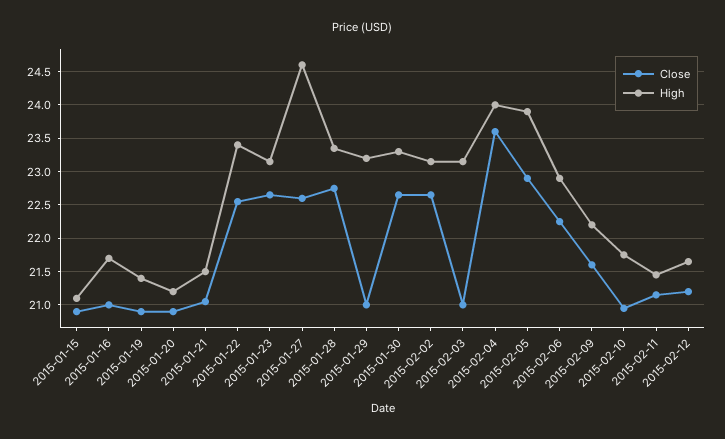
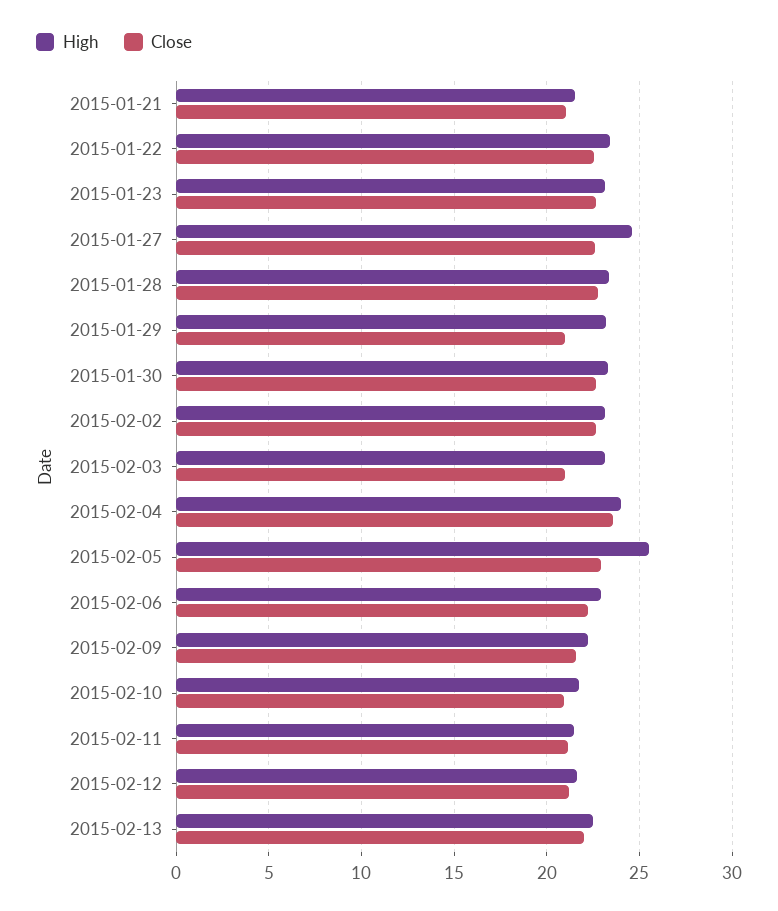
Close, 2015-01-15: 20.9 -> none
High, 2015-01-15: 21.1 -> none
Close, 2015-01-16: 21 -> none
High, 2015-01-16: 21.7 -> none
Close, 2015-01-19: 20.9 -> none
High, 2015-01-19: 21.4 -> none
Close, 2015-01-20: 20.9 -> none
High, 2015-01-20: 21.2 -> none
High, 2015-02-05: 23.9 -> 25.5
High, 2015-02-13: none -> 22.5
Close, 2015-02-13: none -> 22

